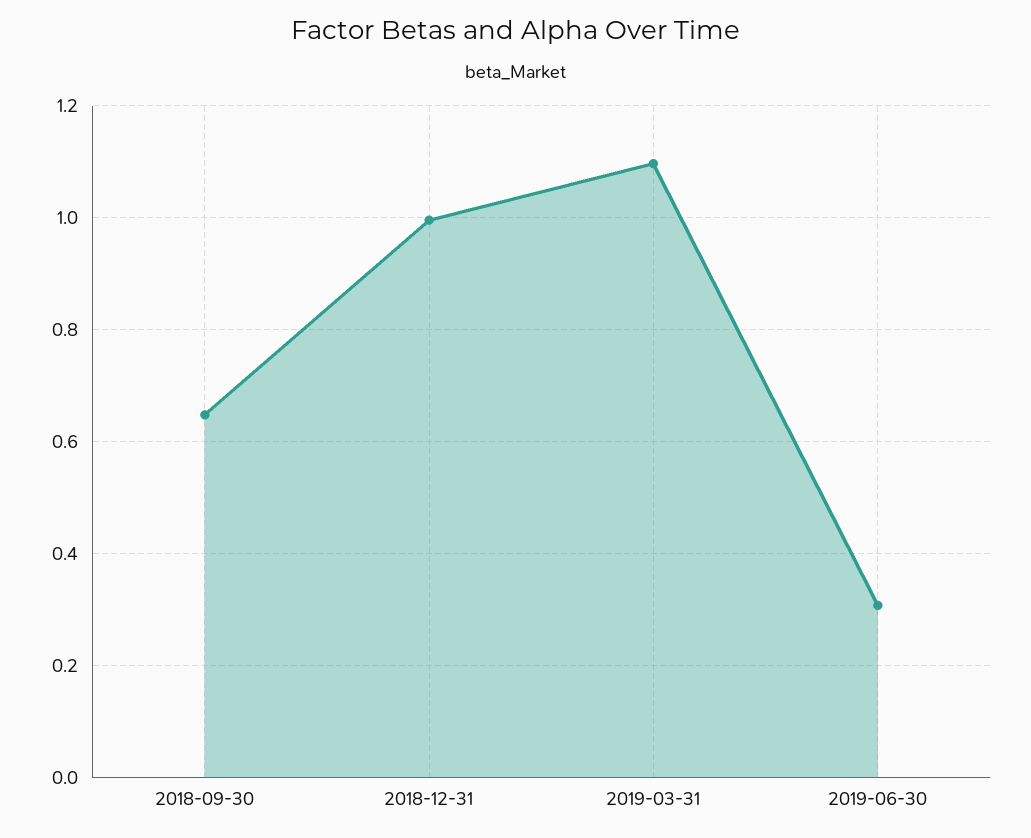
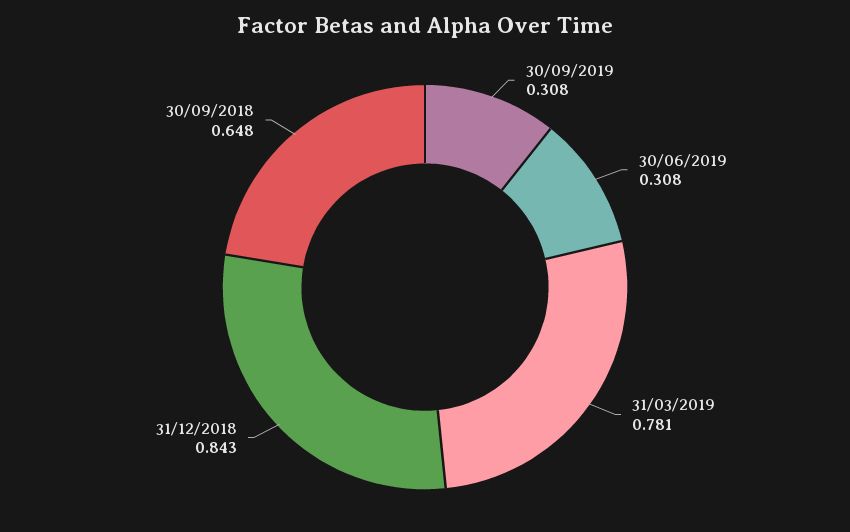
2018-12-31: 1 -> 0.843
2019-03-31: 1.1 -> 0.781
30/09/2019: none -> 0.308

